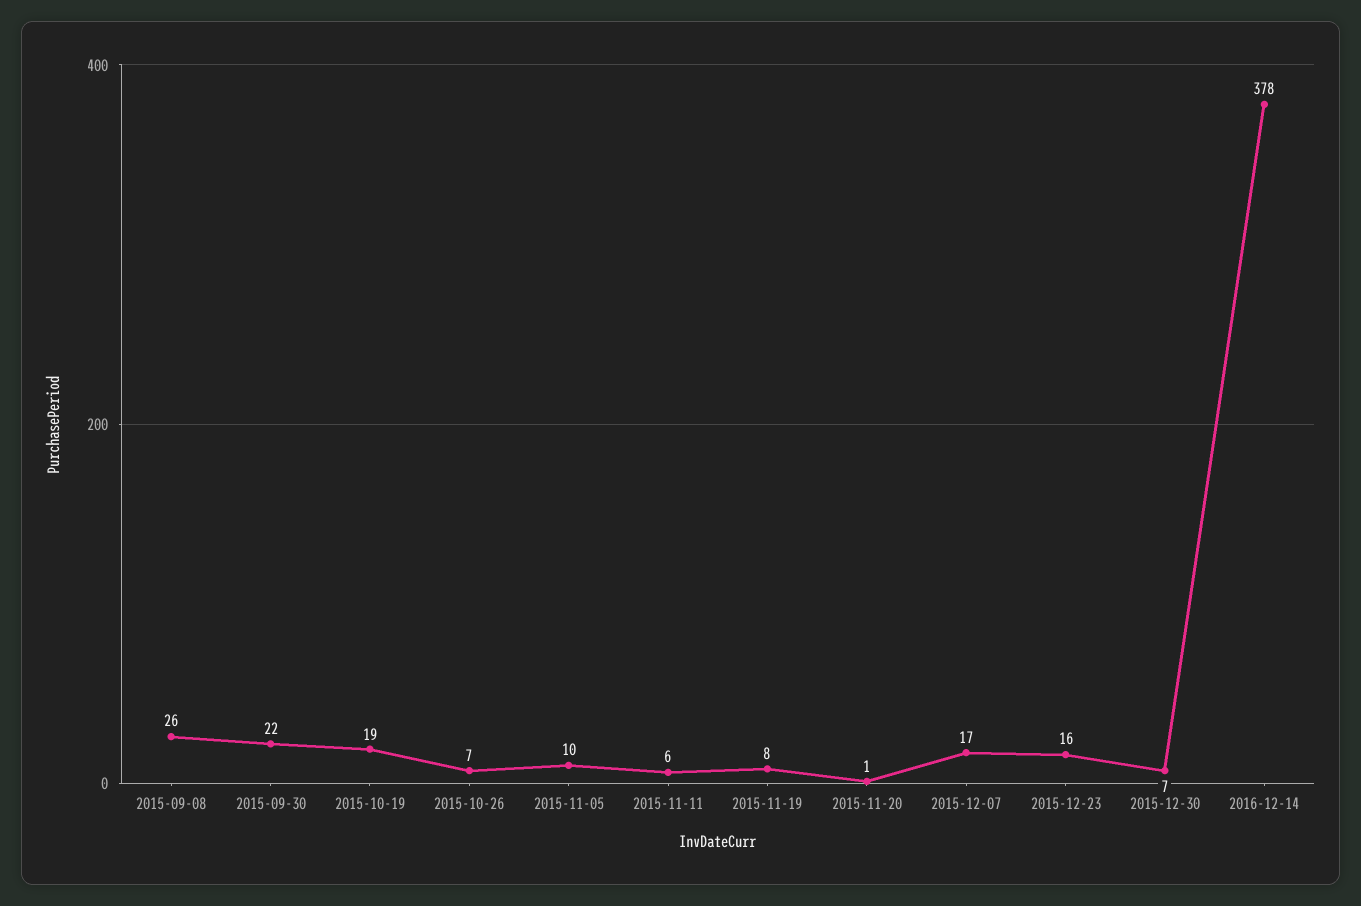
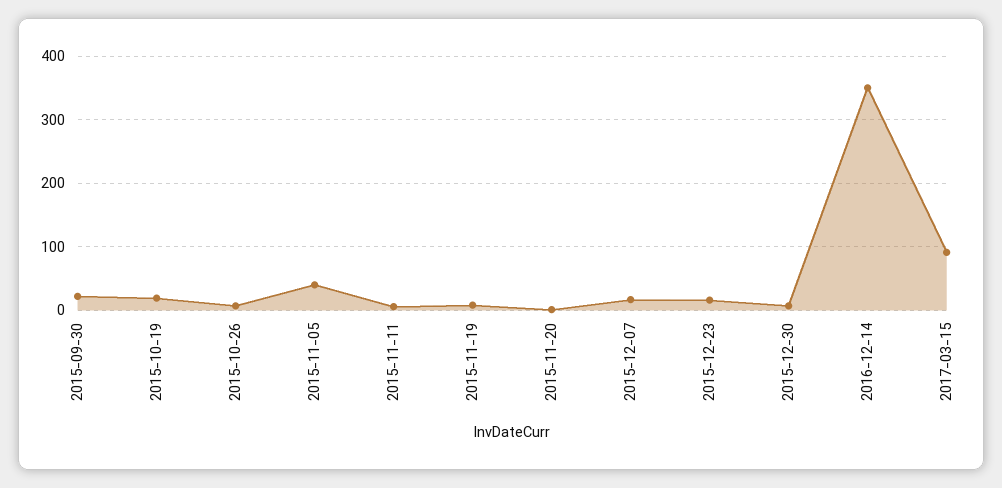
2015-09-08: 26 -> none
2015-11-05: 10 -> 40
2016-12-14: 378 -> 350
2017-03-15: none -> 90

